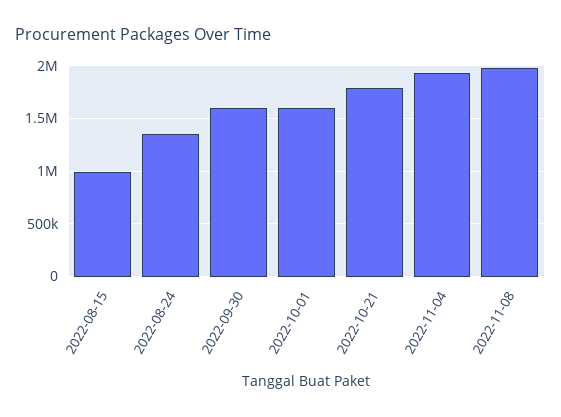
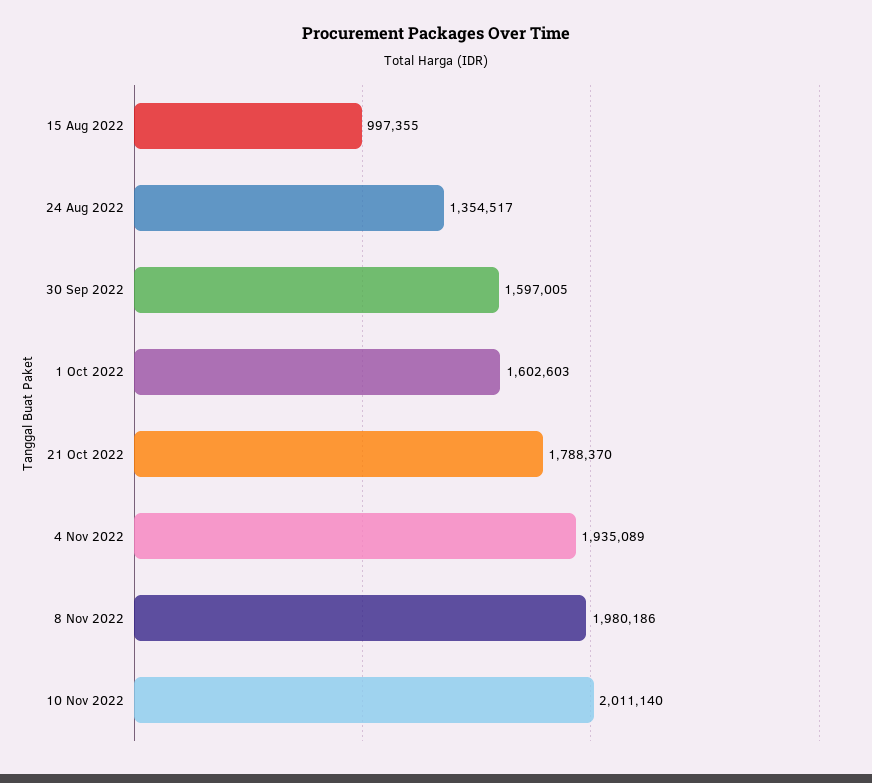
10 Nov 2022: none -> 2011140

